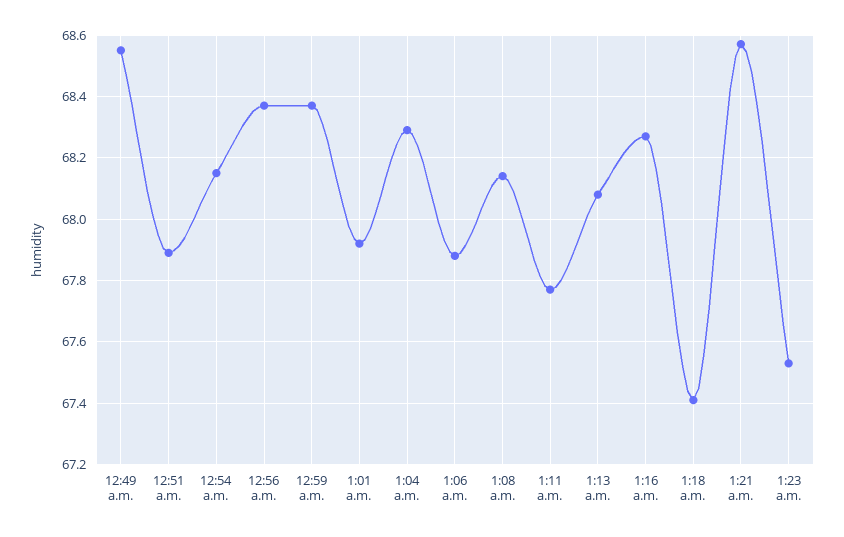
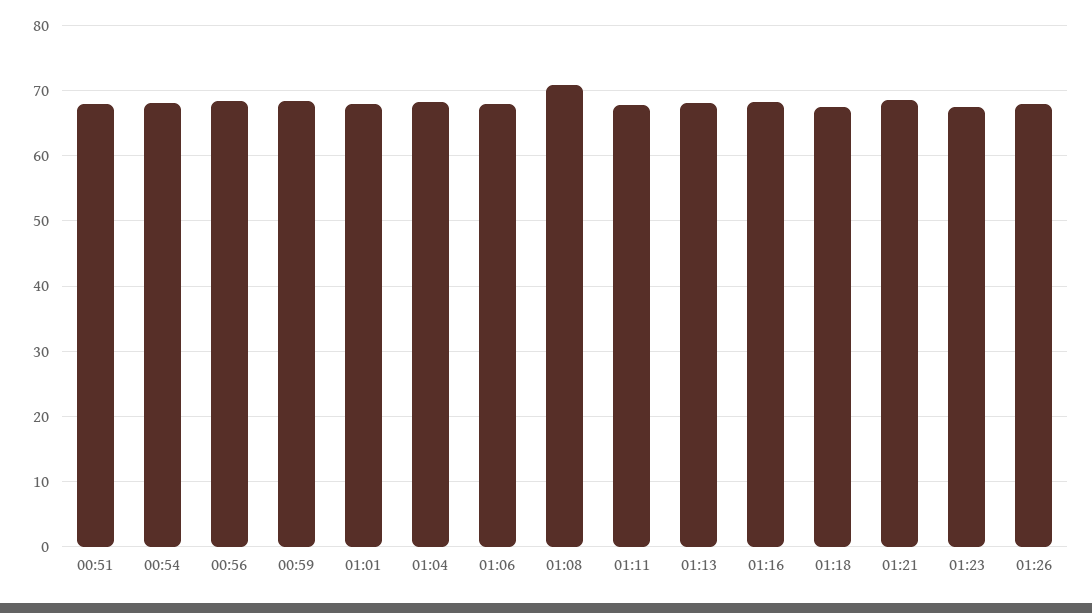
12:49 a.m.: 68.55 -> none
1:08 a.m.: 68.15 -> 71
01:26: none -> 68

